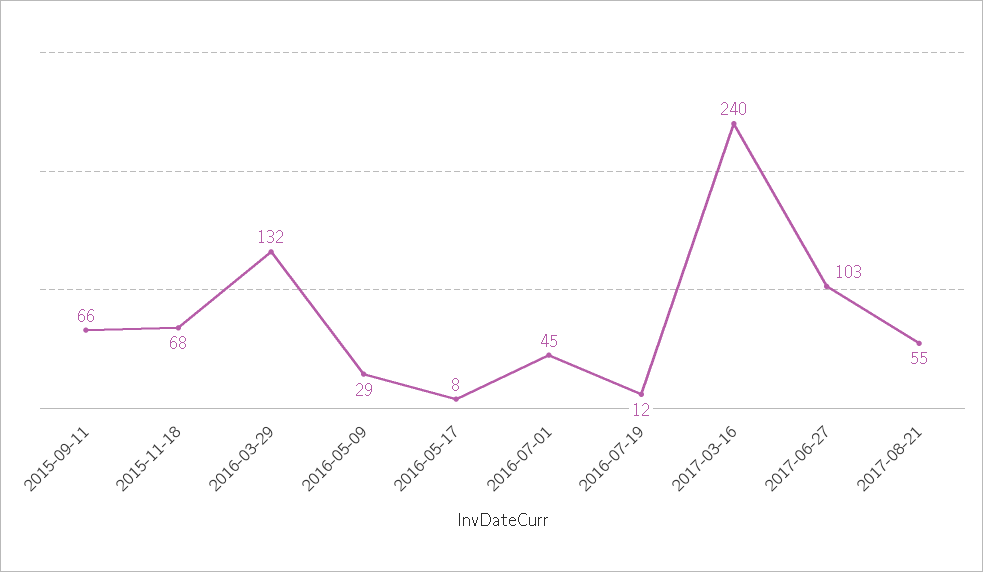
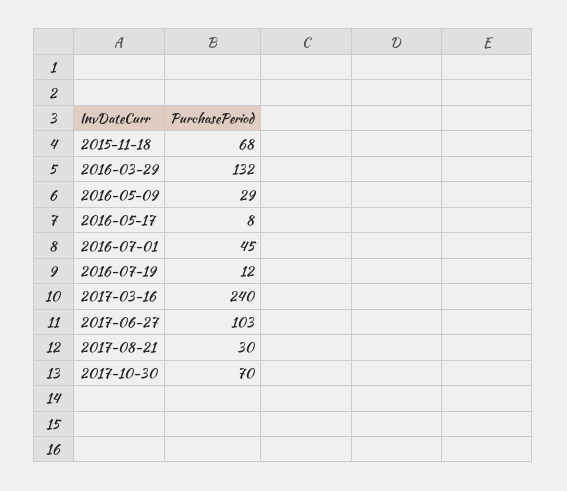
2015-09-11: 66 -> none
2017-08-21: 55 -> 30
2017-10-30: none -> 70

